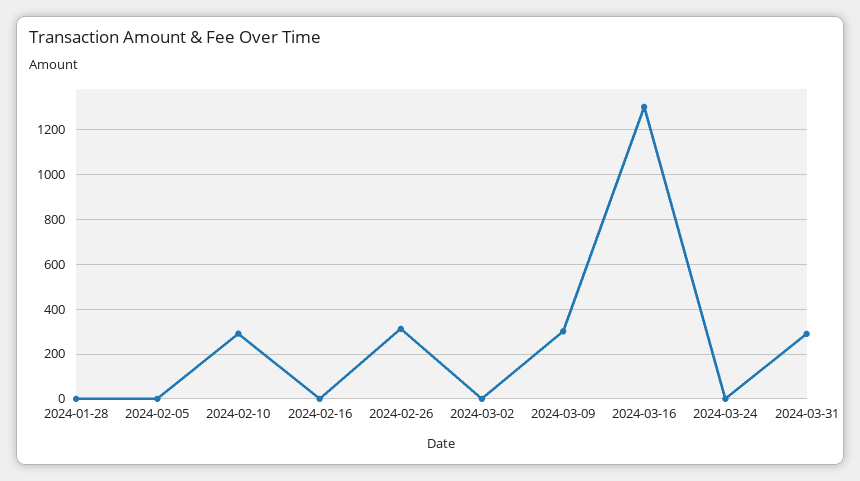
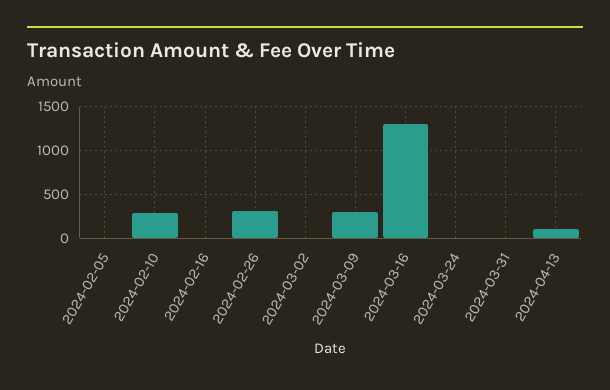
2024-01-28: 0 -> none
2024-03-31: 300 -> 0
2024-04-13: none -> 100

